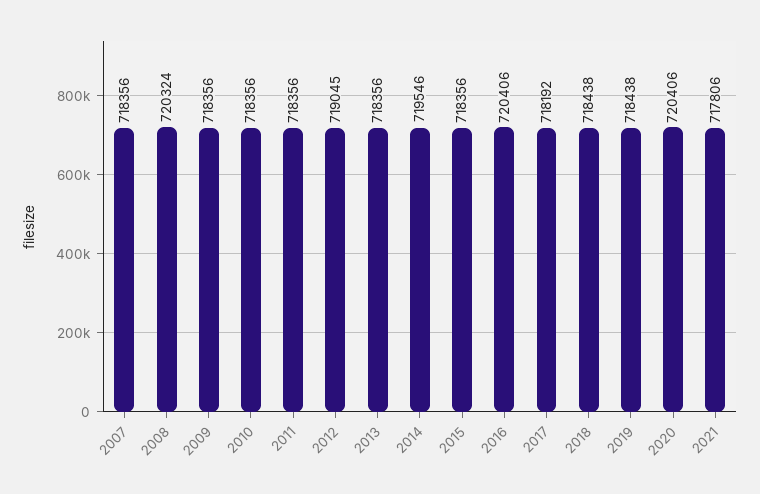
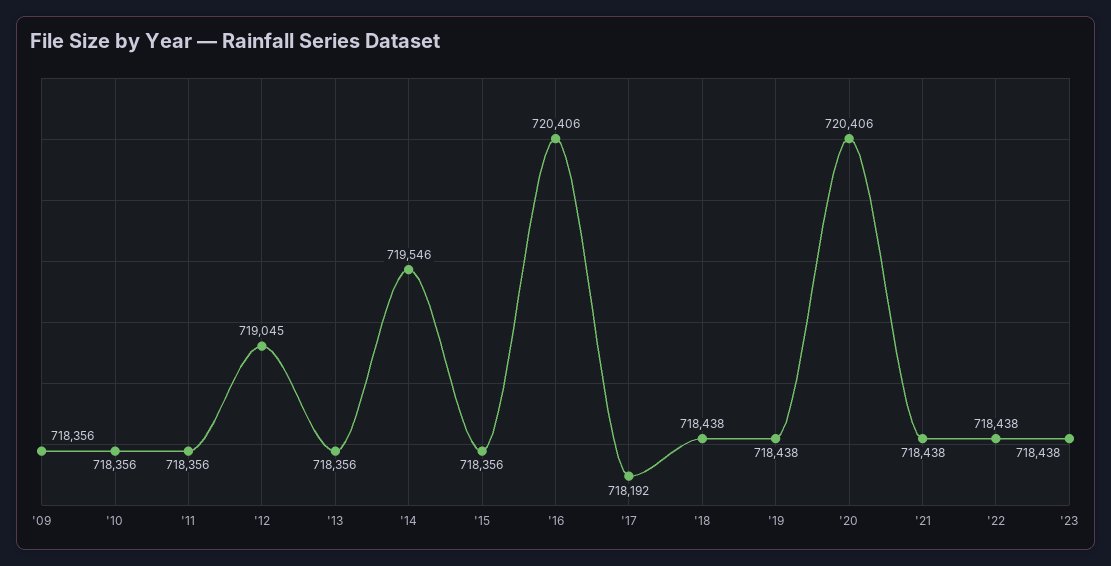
2007: 718356 -> none
2008: 720324 -> none
2021: 717806 -> 718438
'22: none -> 718438
'23: none -> 718438

